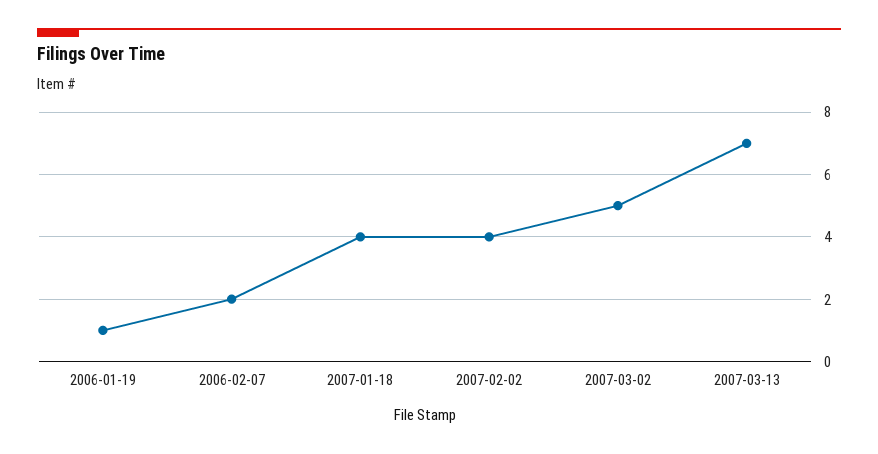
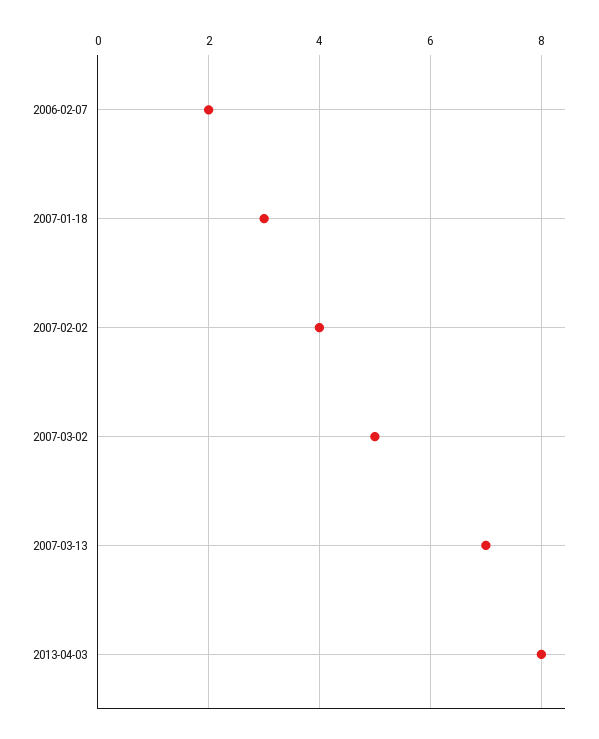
2006-01-19: 1 -> none
2007-01-18: 4 -> 3
2013-04-03: none -> 8

